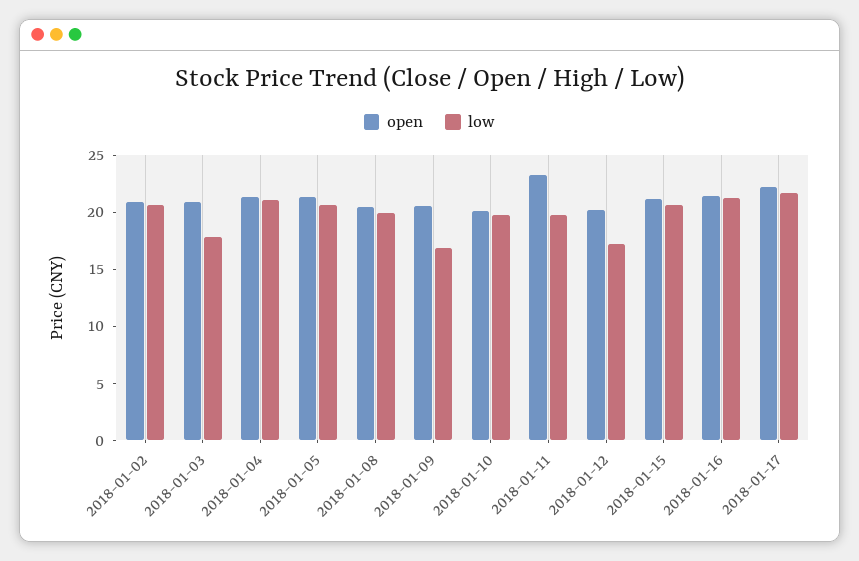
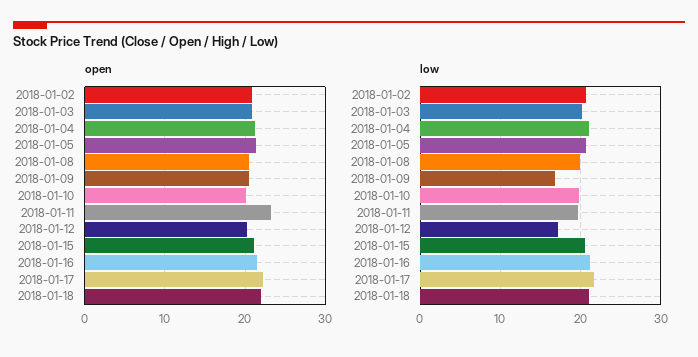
low, 2018-01-03: 18 -> 20
open, 2018-01-18: none -> 22
low, 2018-01-18: none -> 21

